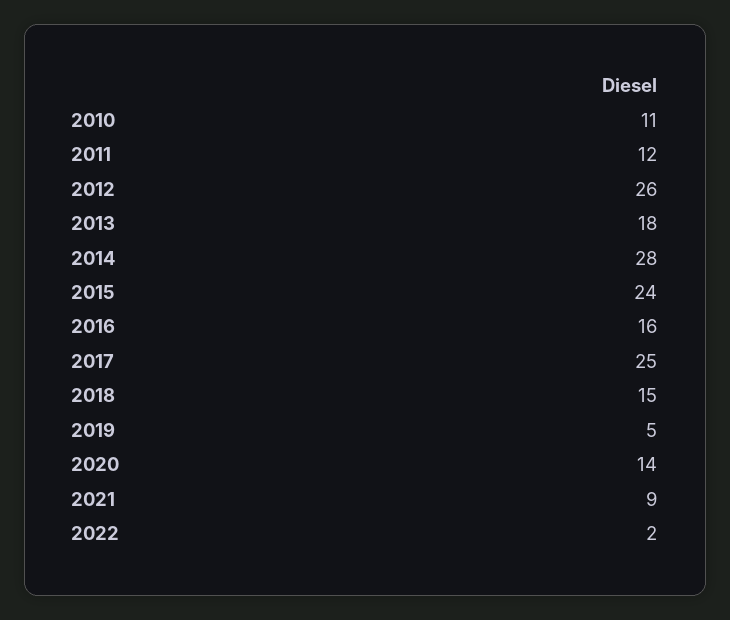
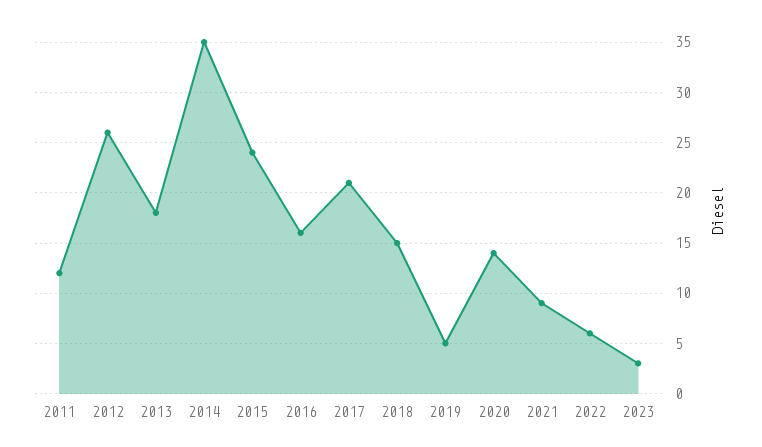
2010: 11 -> none
2014: 28 -> 35
2017: 25 -> 21
2022: 2 -> 6
2023: none -> 3

